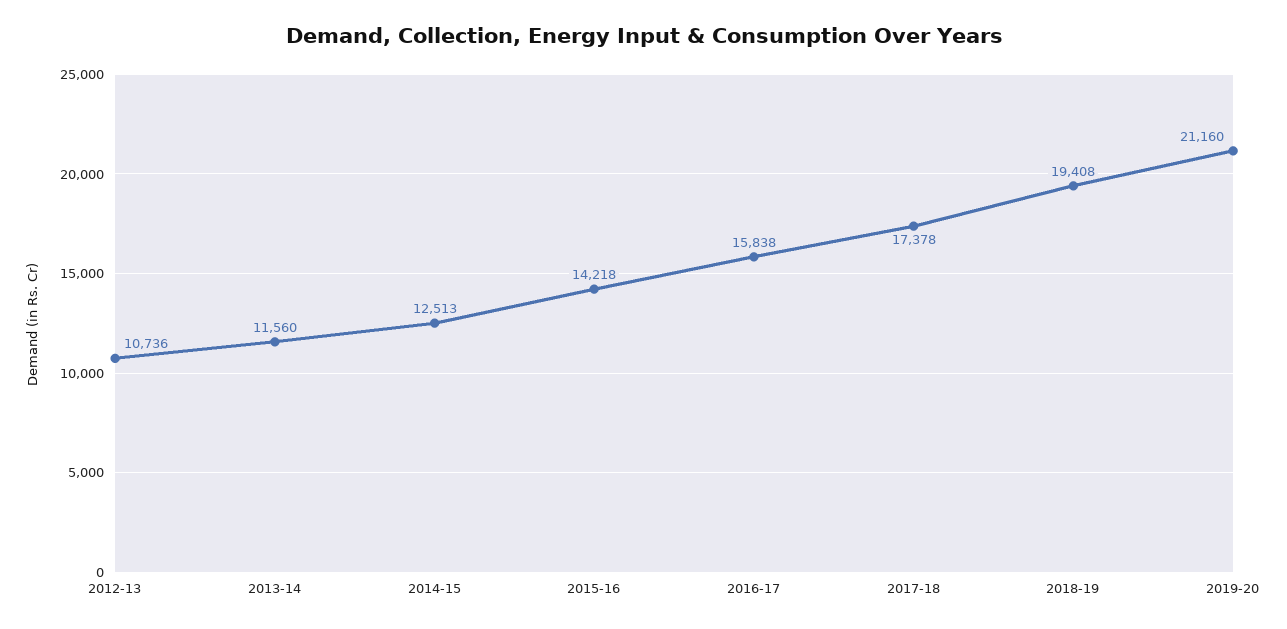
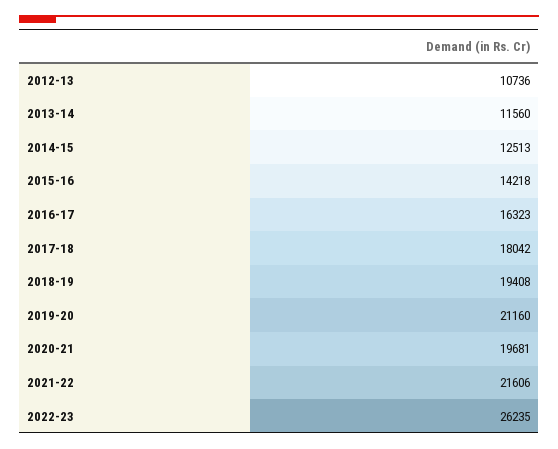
2016-17: 15838 -> 16323
2017-18: 17378 -> 18042
2020-21: none -> 19681
2021-22: none -> 21606
2022-23: none -> 26235

